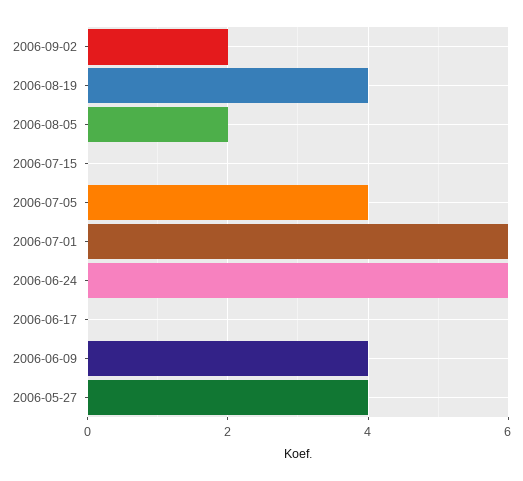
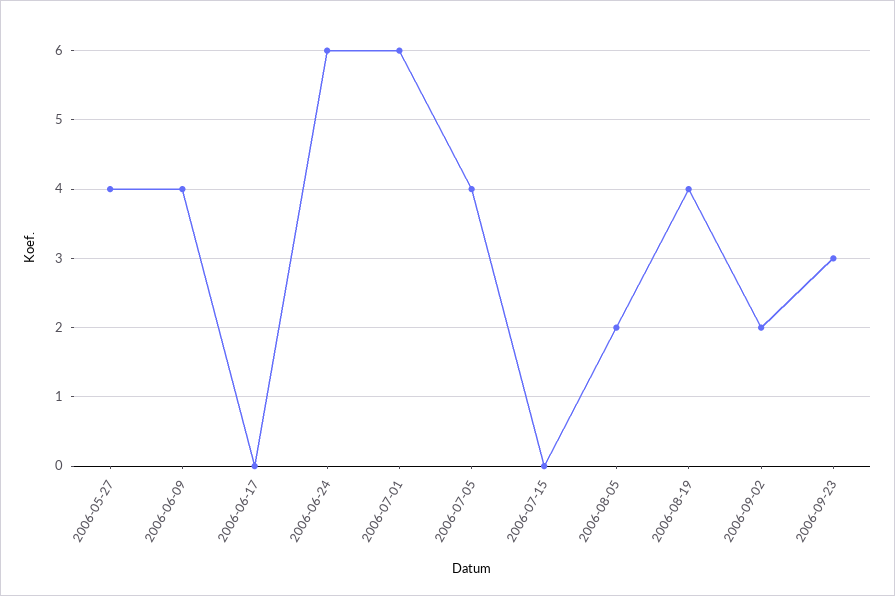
2006-09-23: none -> 3

